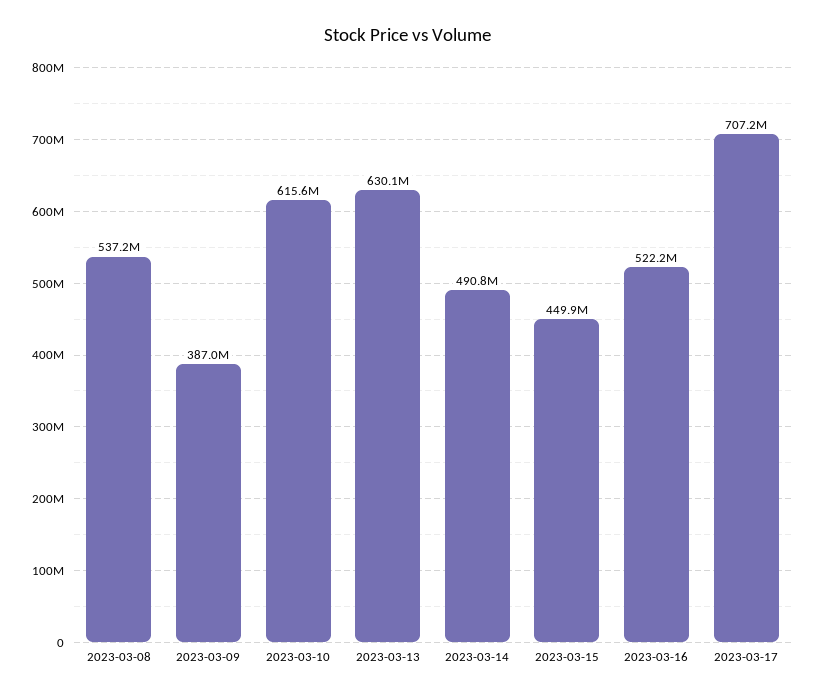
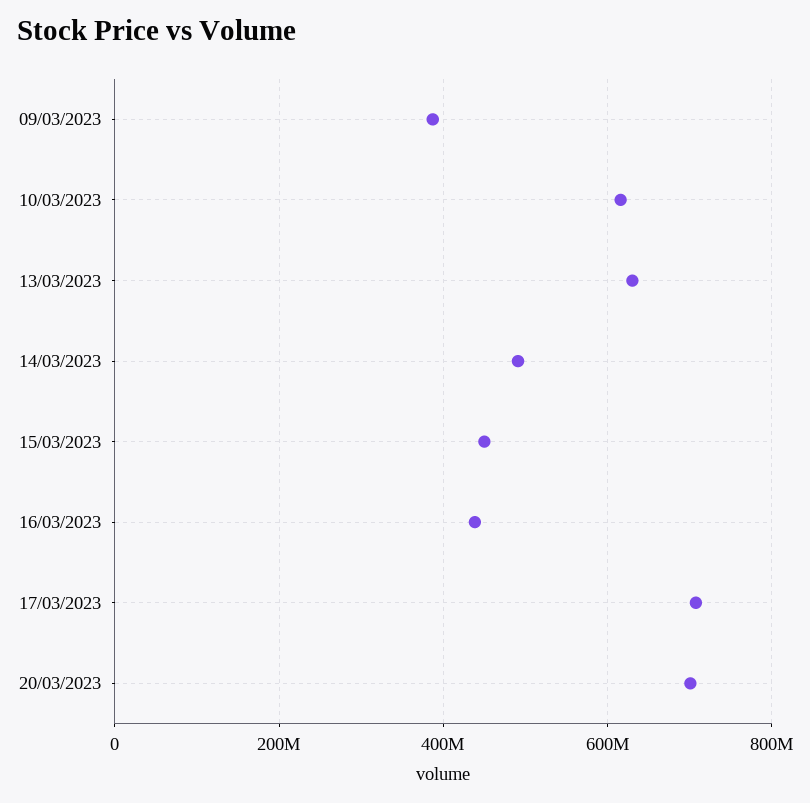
2023-03-08: 537200000 -> none
2023-03-16: 522200000 -> 440000000
20/03/2023: none -> 700000000

